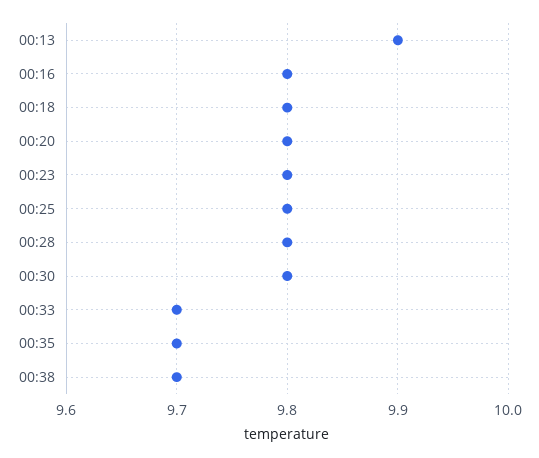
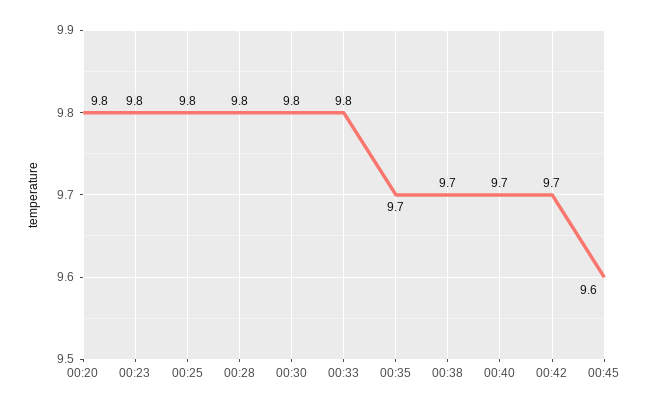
00:13: 9.9 -> none
00:16: 9.8 -> none
00:18: 9.8 -> none
00:33: 9.7 -> 9.8
00:40: none -> 9.7
00:42: none -> 9.7
00:45: none -> 9.6

